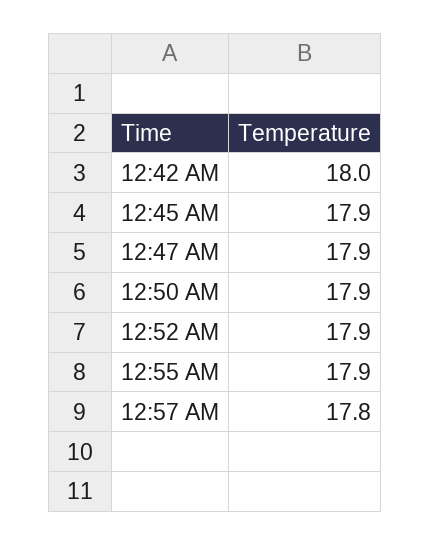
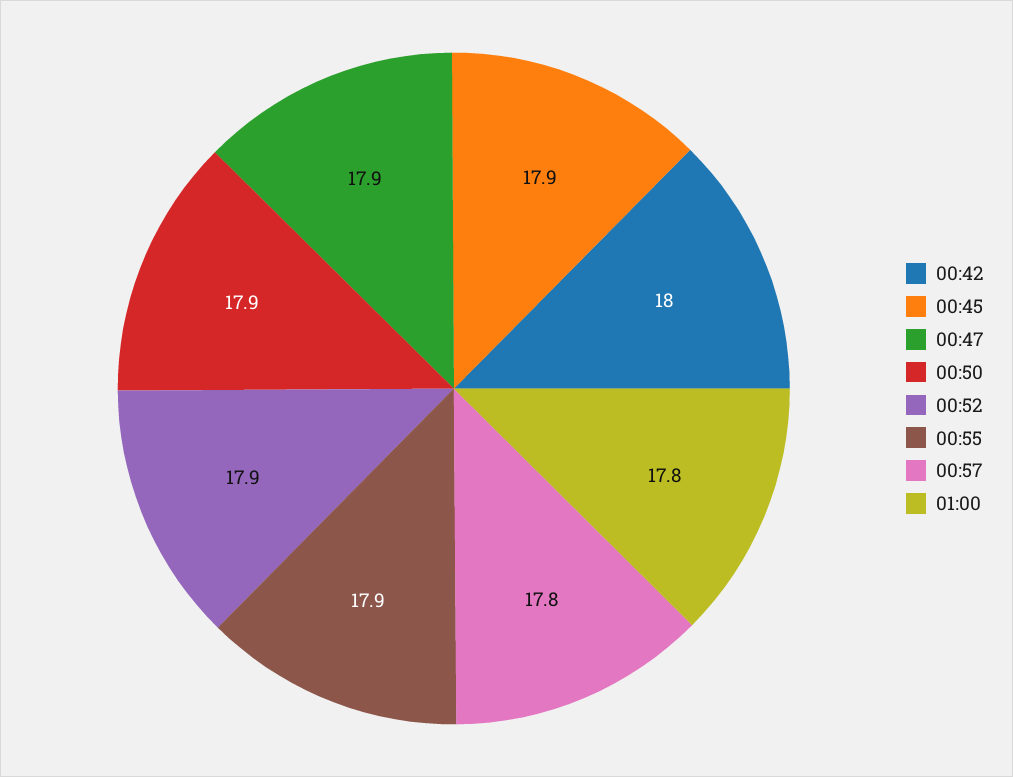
01:00: none -> 17.8

